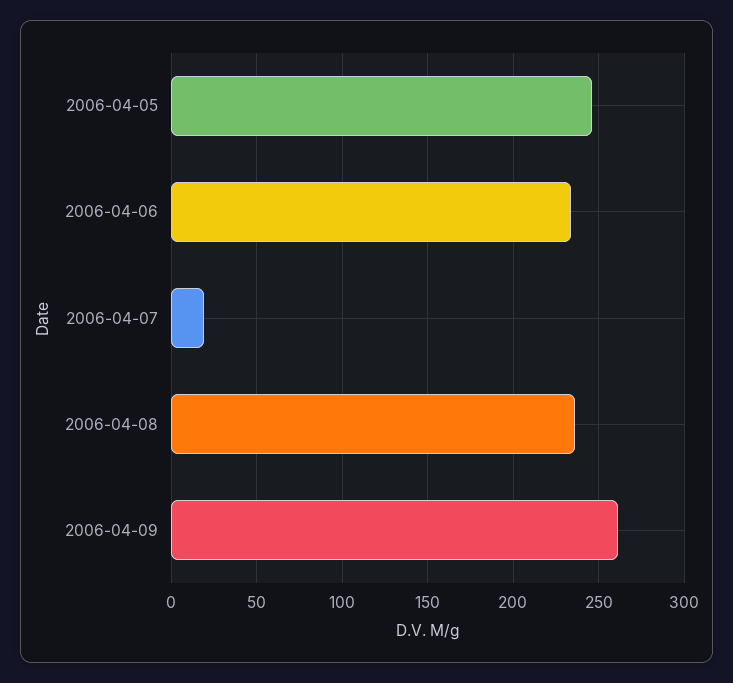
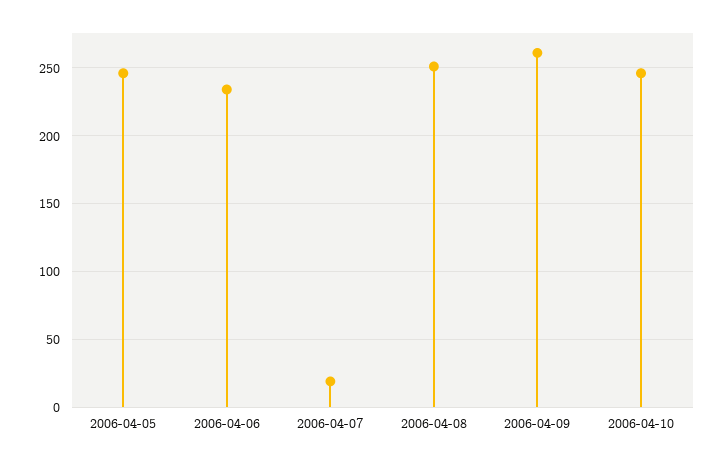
2006-04-08: 235 -> 250
2006-04-10: none -> 245

